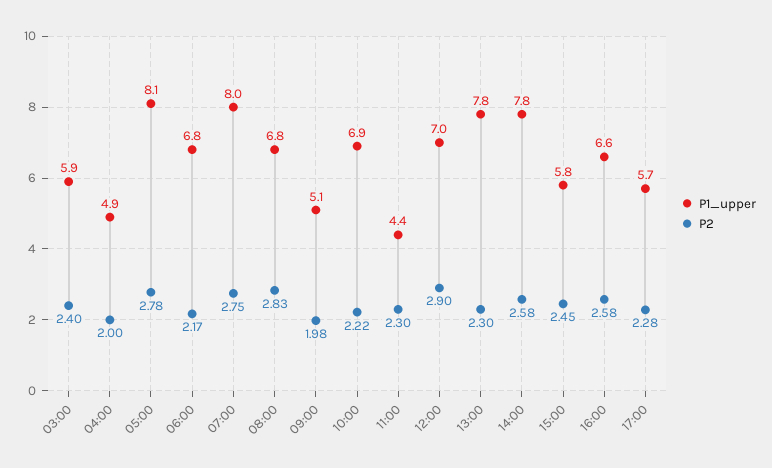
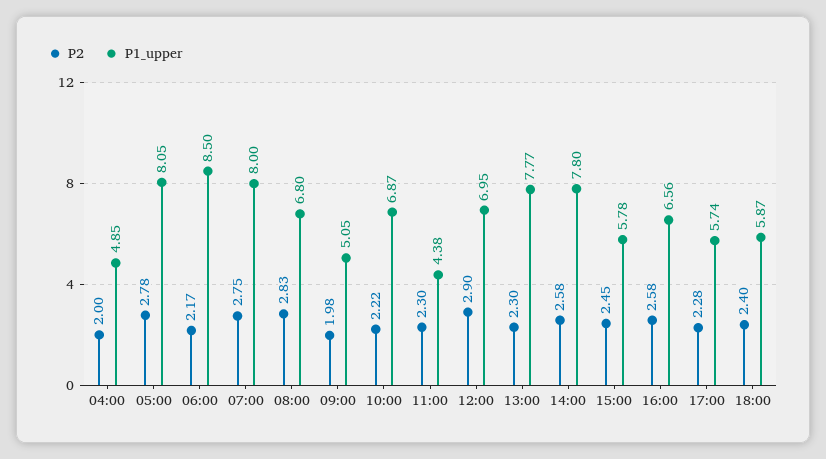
P1_upper, 03:00: 5.9 -> none
P2, 03:00: 2.4 -> none
P1_upper, 06:00: 6.8 -> 8.5
P2, 18:00: none -> 2.4
P1_upper, 18:00: none -> 5.87

